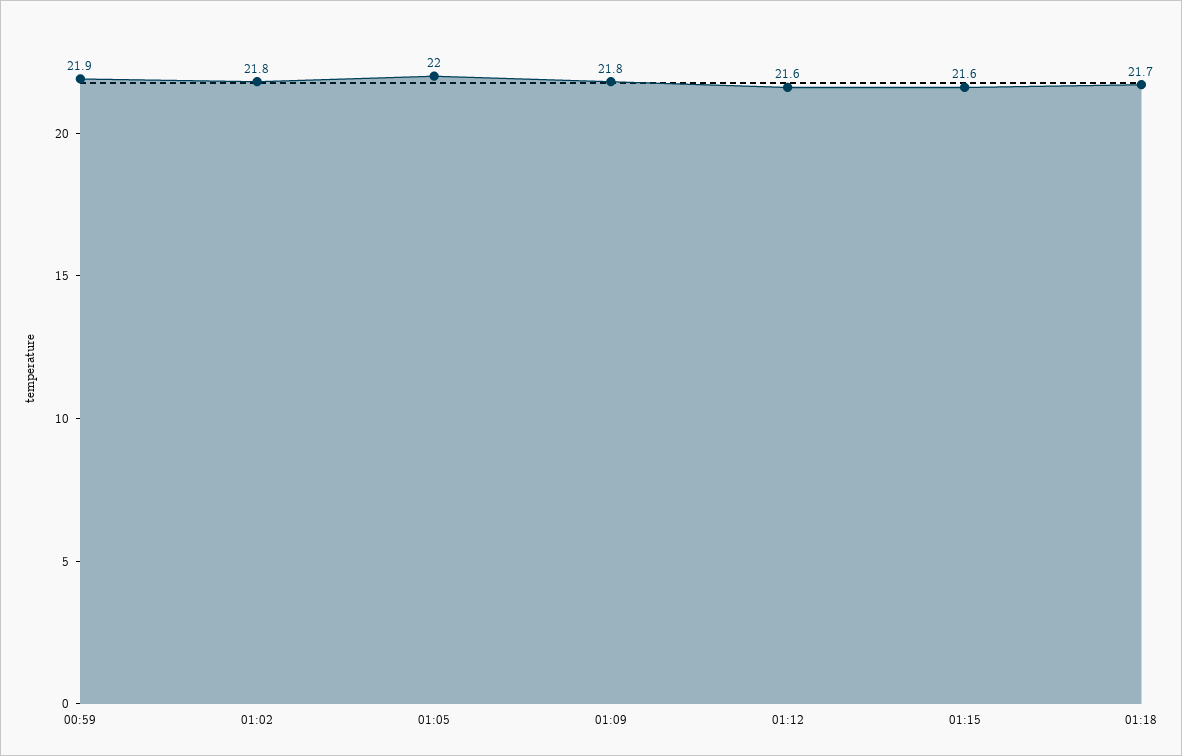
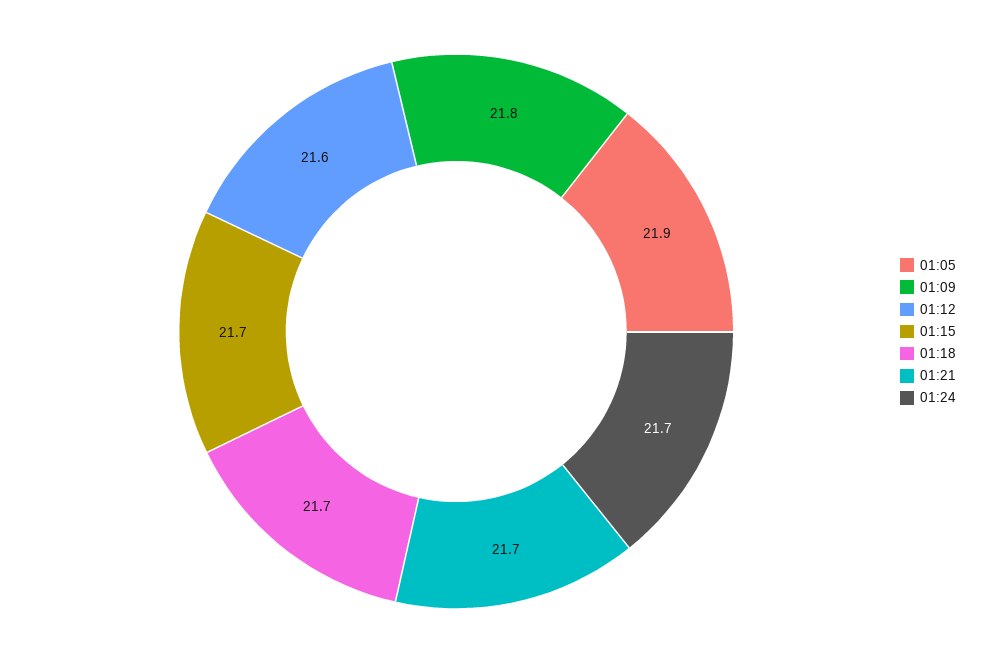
00:59: 21.9 -> none
01:02: 21.8 -> none
01:05: 22 -> 21.9
01:15: 21.6 -> 21.7
01:21: none -> 21.7
01:24: none -> 21.7

